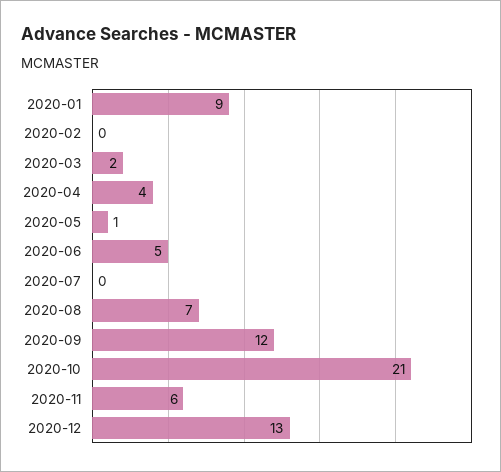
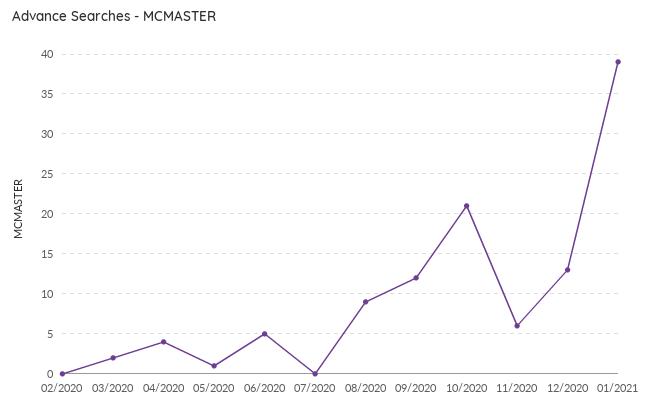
2020-01: 9 -> none
2020-08: 7 -> 9
01/2021: none -> 39

